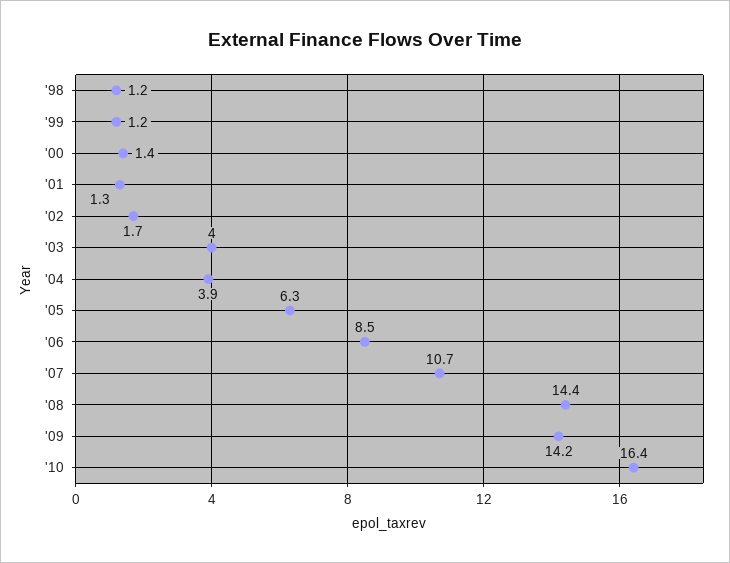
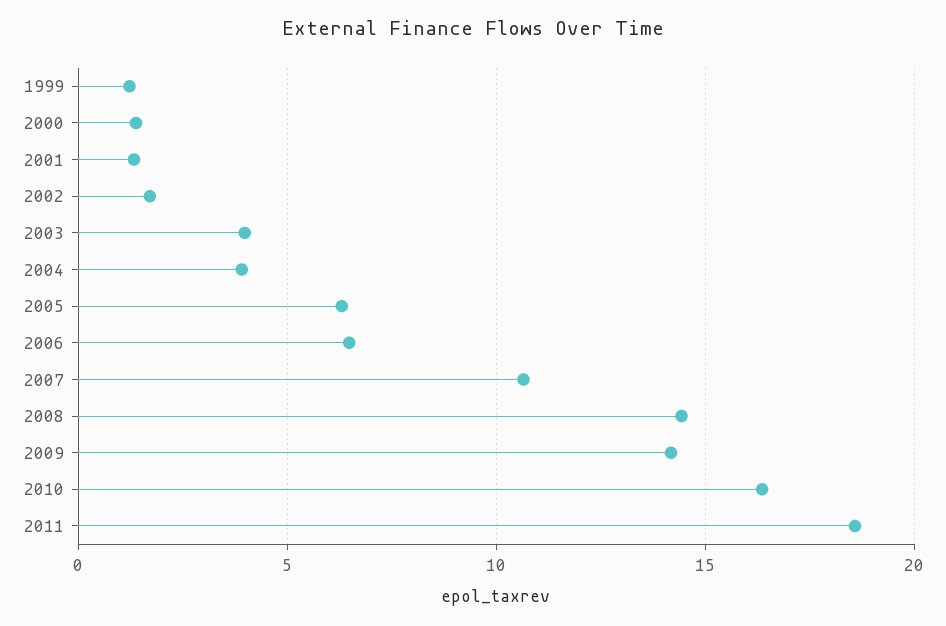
'98: 1.2 -> none
'06: 8.5 -> 6.5
2011: none -> 18.5

